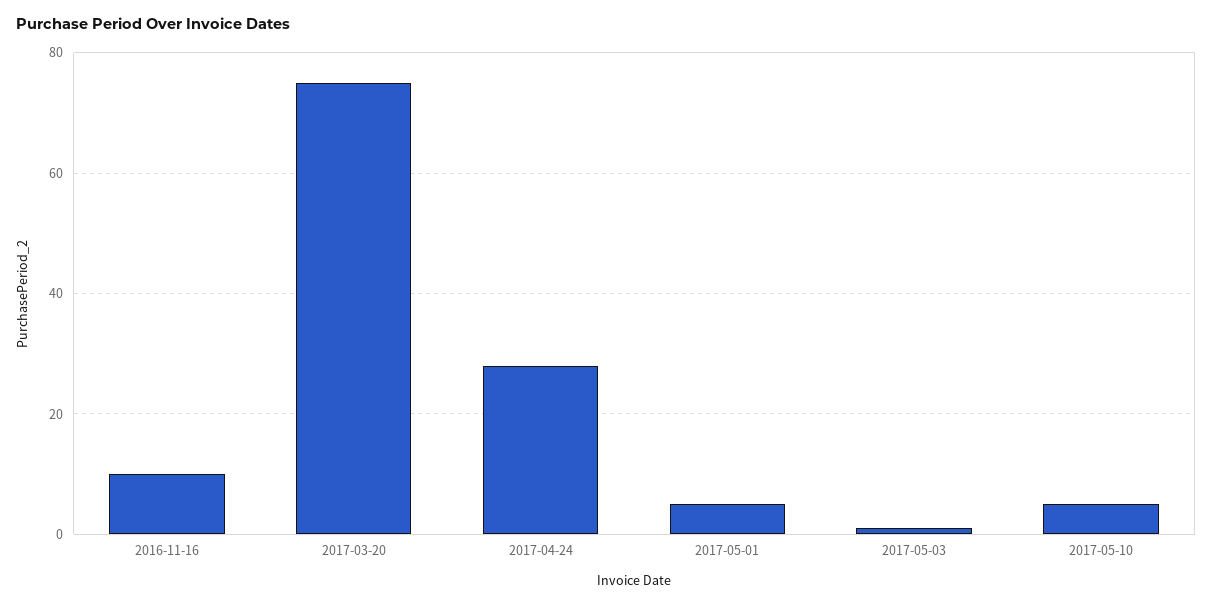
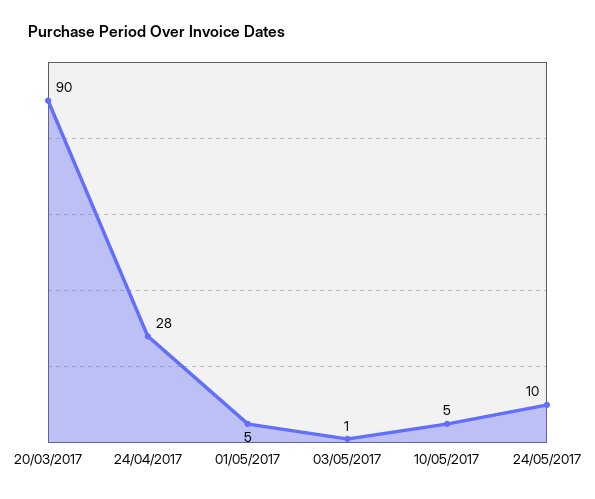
2016-11-16: 10 -> none
2017-03-20: 75 -> 90
24/05/2017: none -> 10

